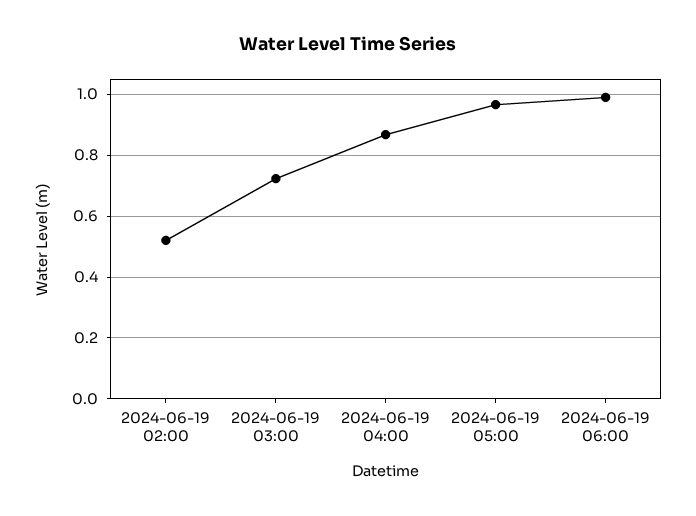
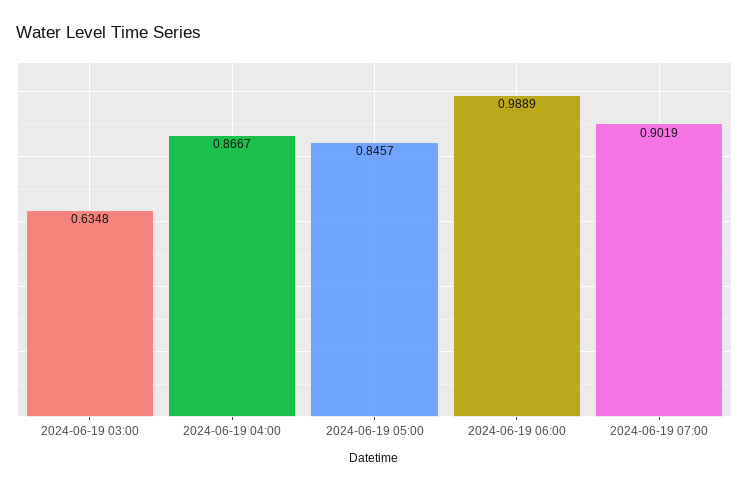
2024-06-19 02:00: 0.52 -> none
2024-06-19 03:00: 0.72 -> 0.6348
2024-06-19 05:00: 0.96 -> 0.8457
2024-06-19 07:00: none -> 0.9019

